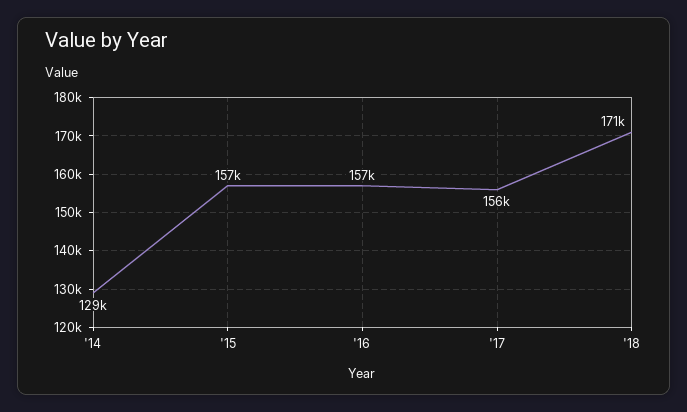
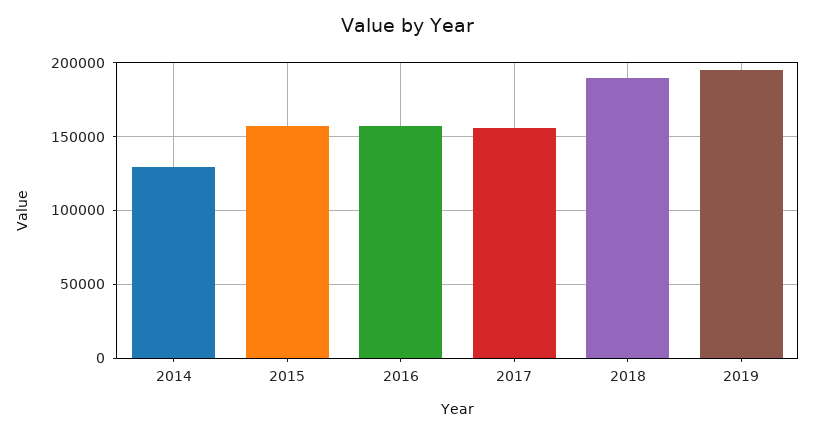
'18: 171000 -> 190000
2019: none -> 195000

